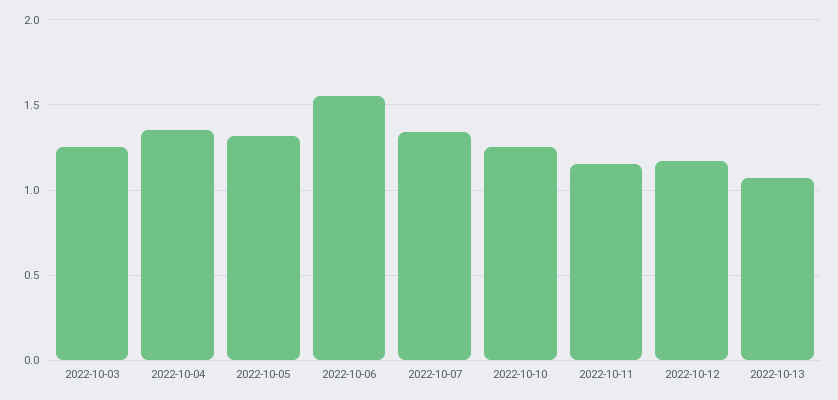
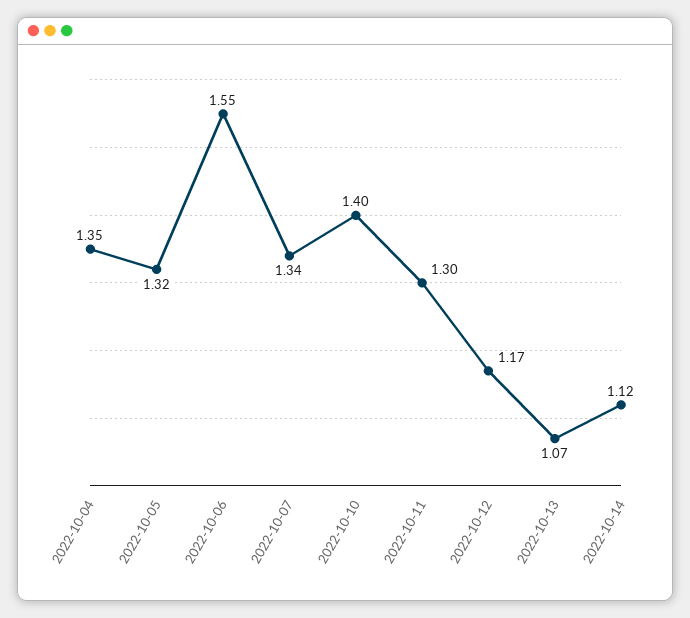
2022-10-03: 1.25 -> none
2022-10-10: 1.25 -> 1.4
2022-10-11: 1.15 -> 1.3
2022-10-14: none -> 1.12

